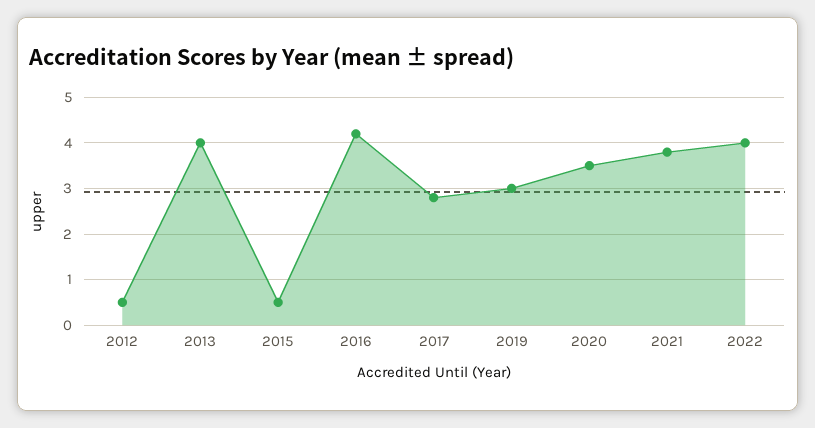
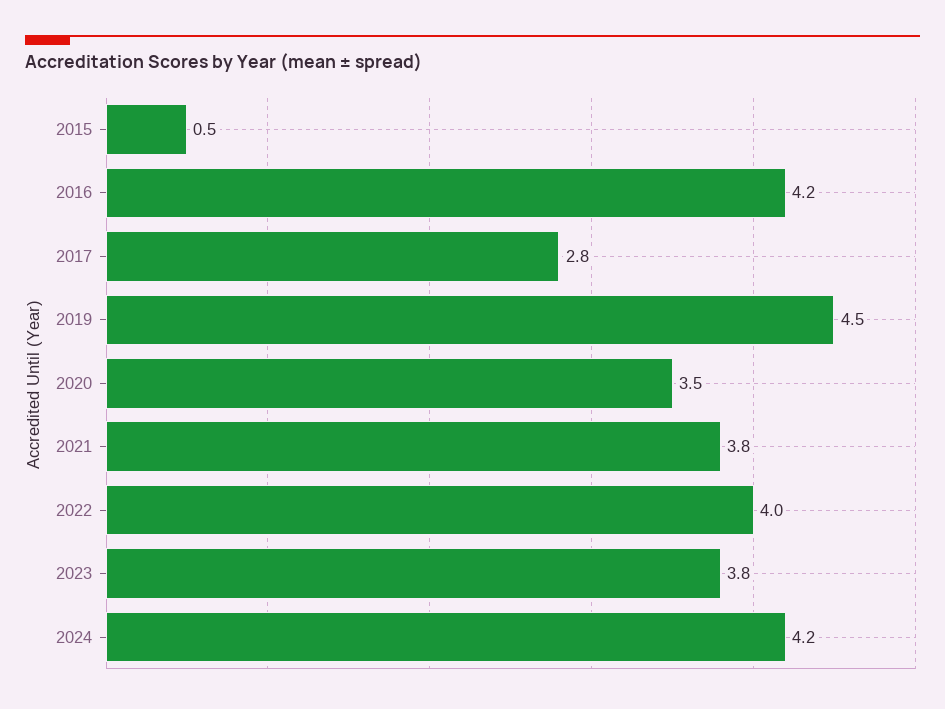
2012: 0.5 -> none
2013: 4 -> none
2019: 3 -> 4.5
2023: none -> 3.8
2024: none -> 4.2

